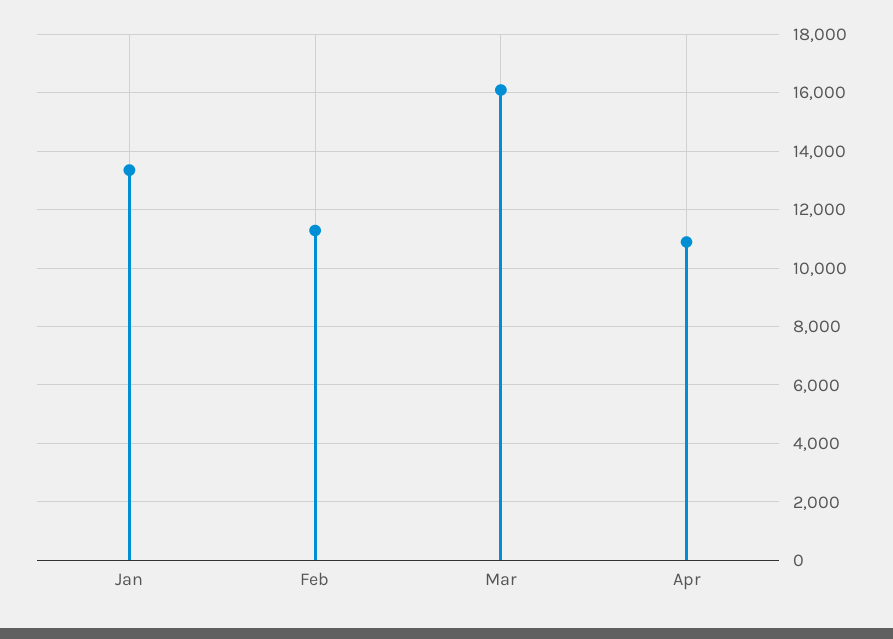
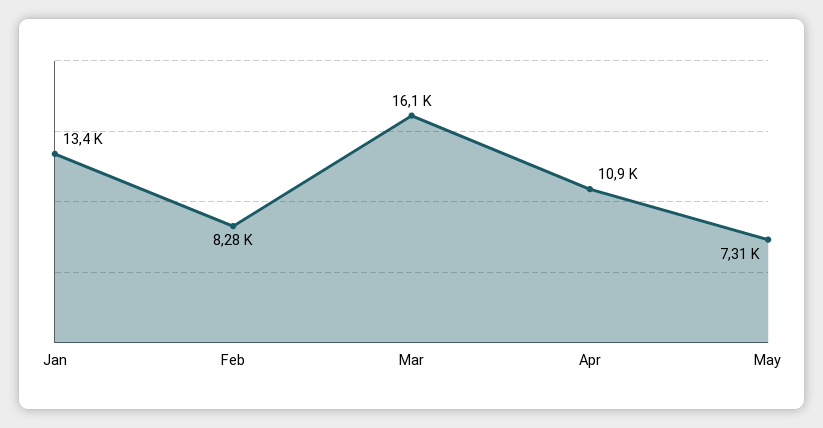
Feb: 11250 -> 8280
May: none -> 7310

